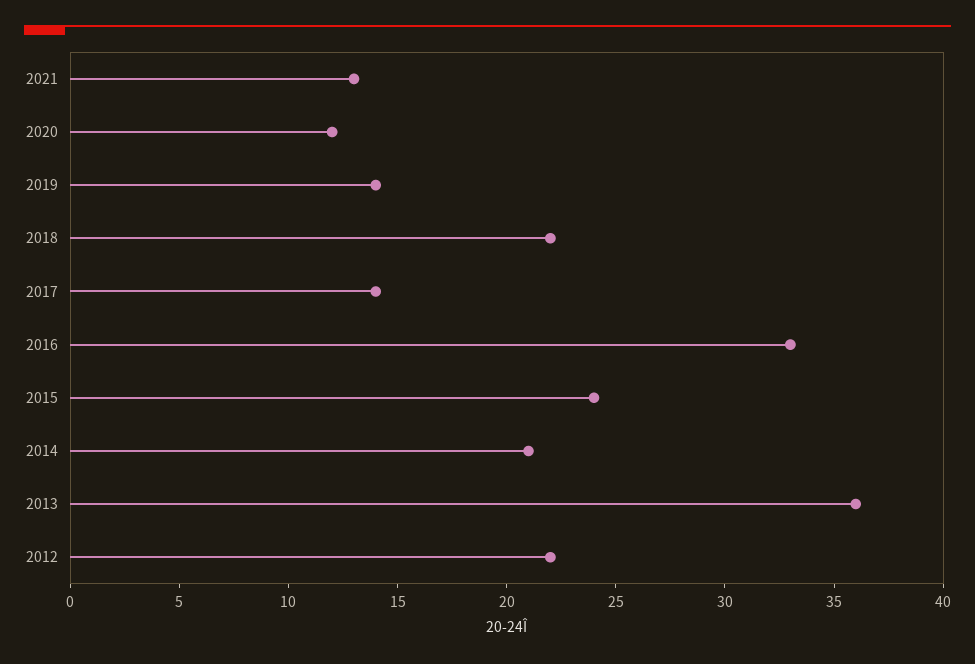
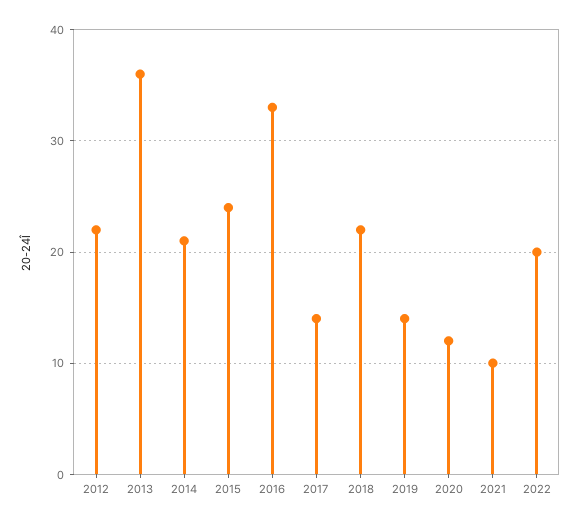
2021: 13 -> 10
2022: none -> 20

